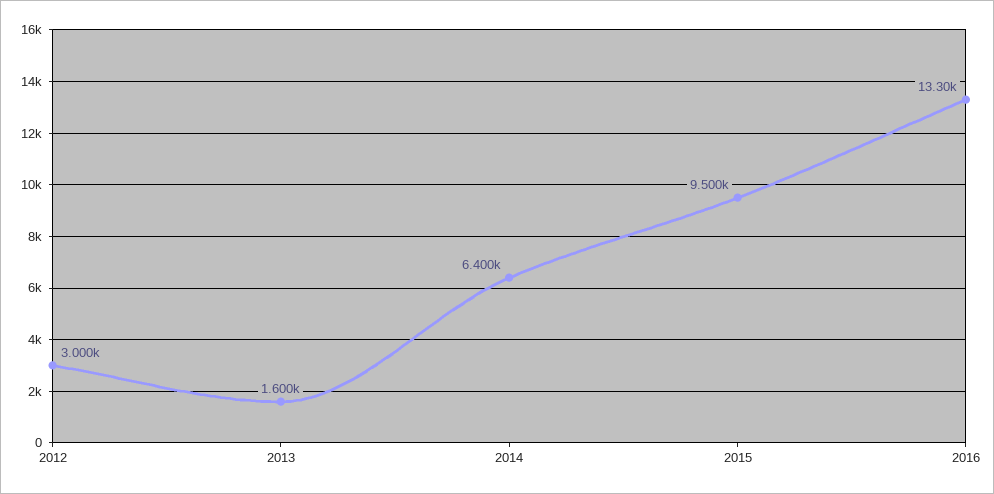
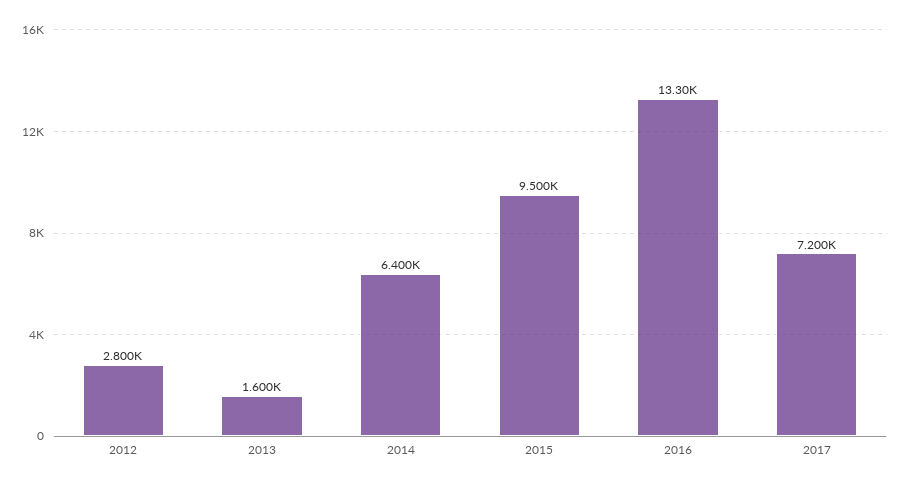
2012: 3000 -> 2800
2017: none -> 7200

